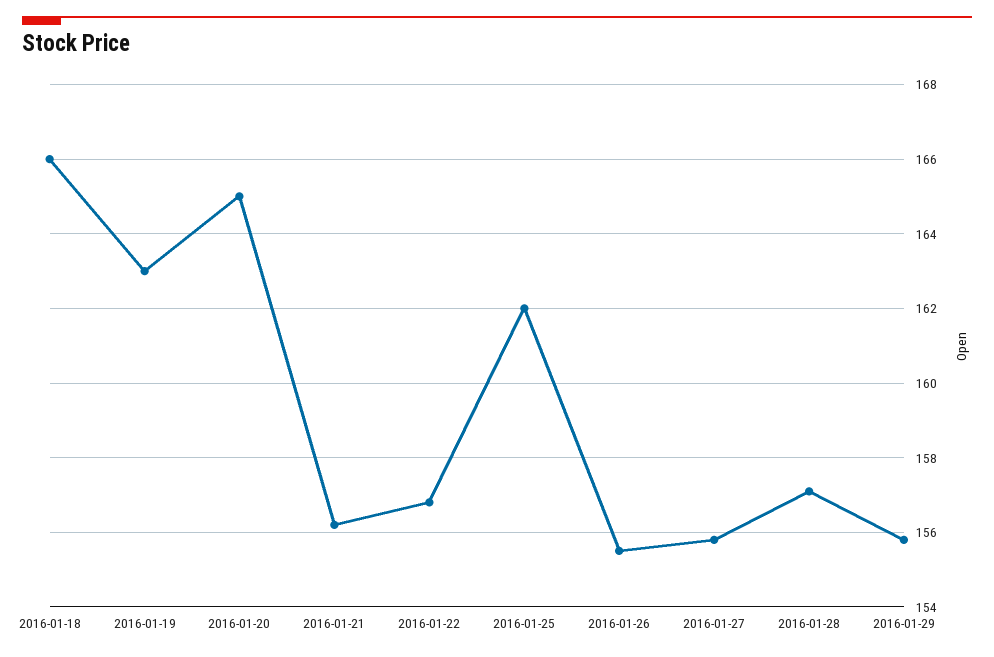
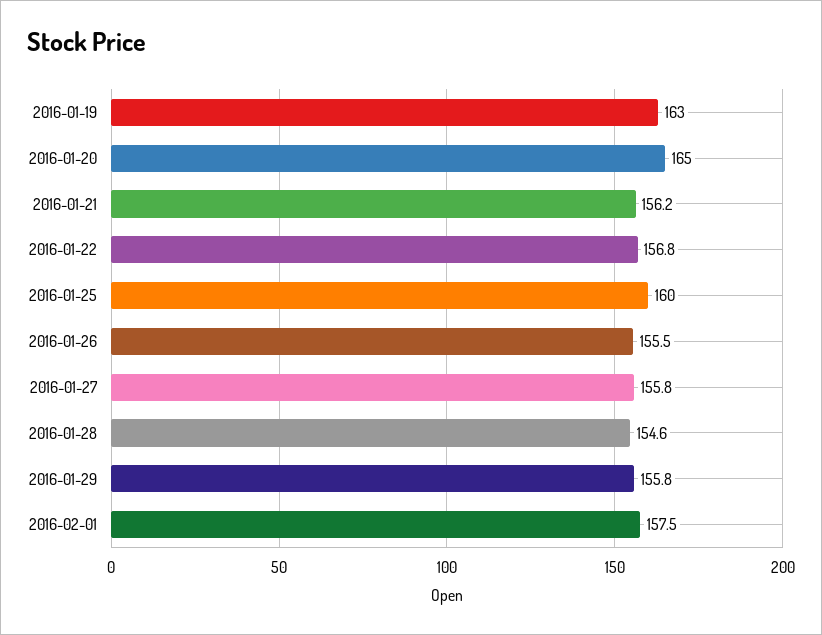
2016-01-18: 166 -> none
2016-01-25: 162 -> 160
2016-01-28: 157 -> 154.6
2016-02-01: none -> 157.5

